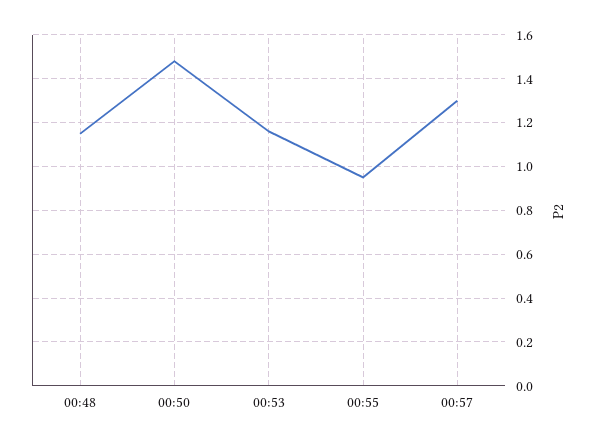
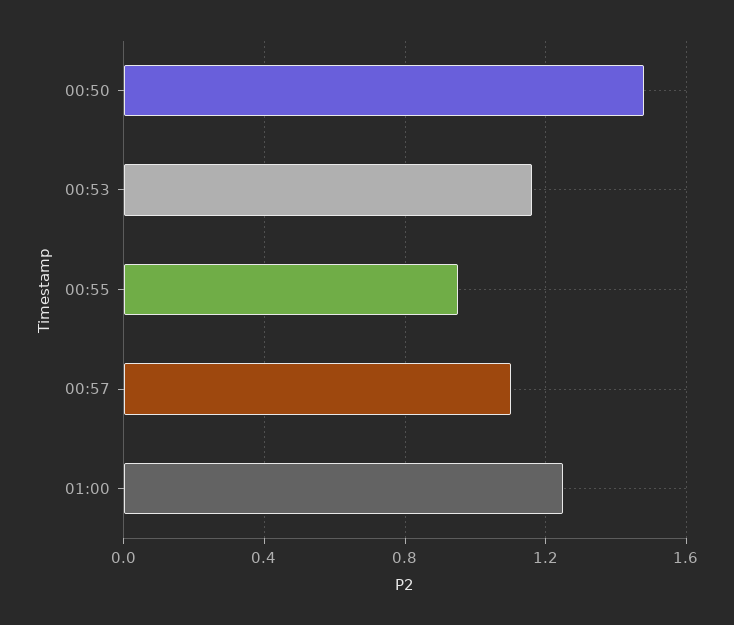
00:48: 1.15 -> none
00:57: 1.3 -> 1.1
01:00: none -> 1.25

